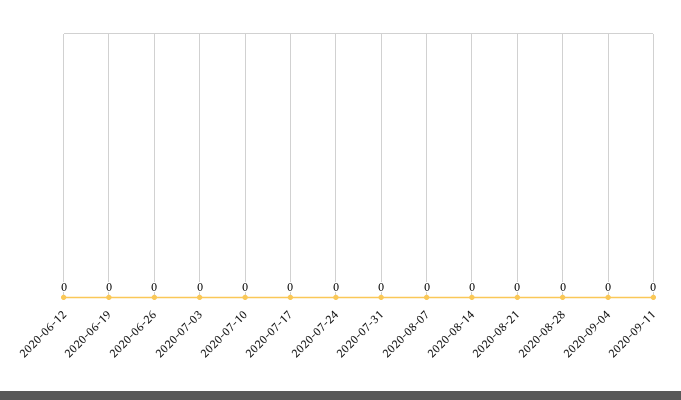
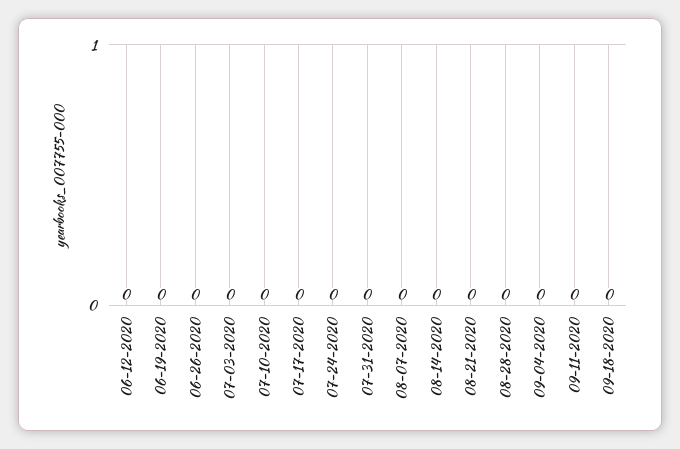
09-18-2020: none -> 0

